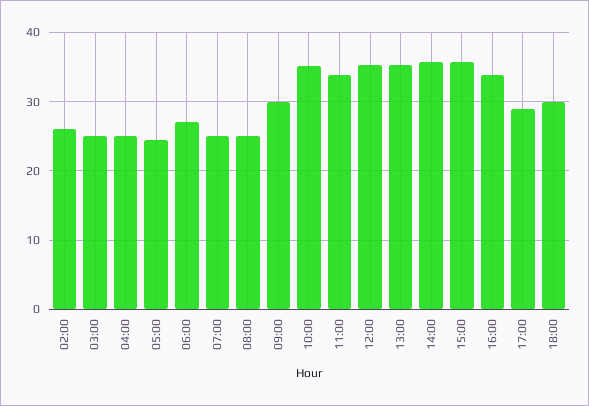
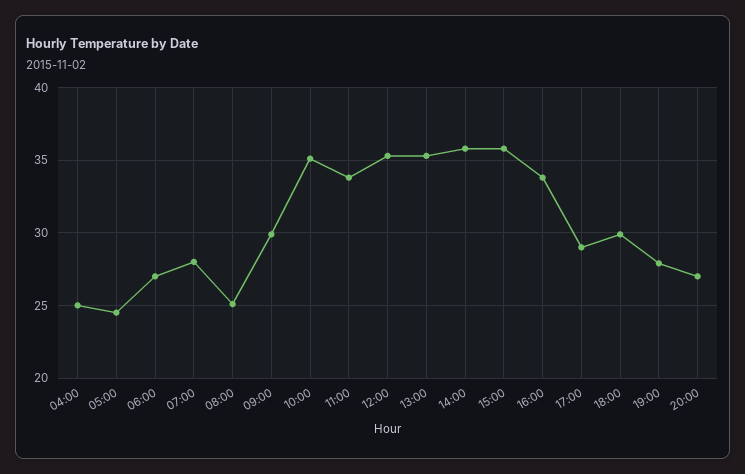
02:00: 26 -> none
03:00: 25 -> none
07:00: 25 -> 28
19:00: none -> 28
20:00: none -> 27

